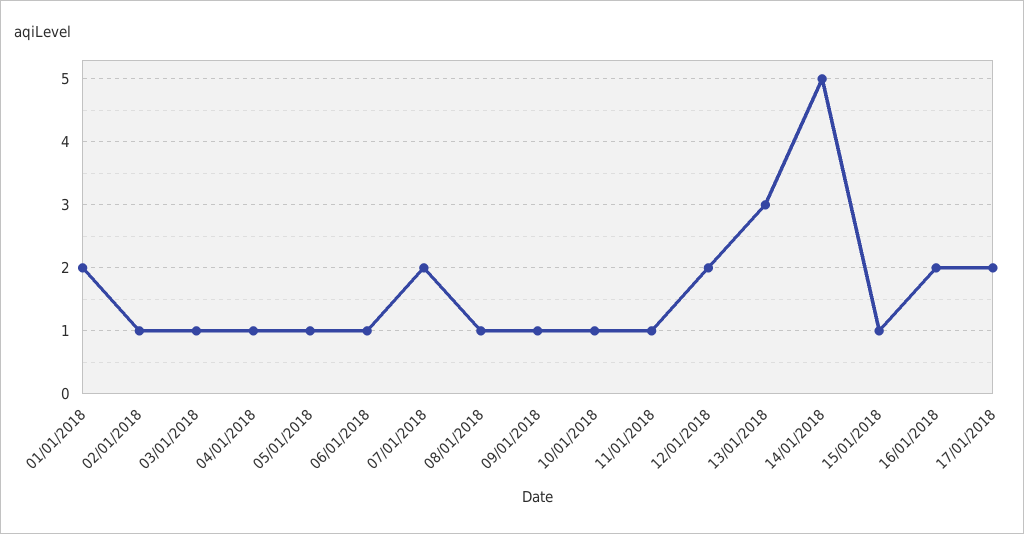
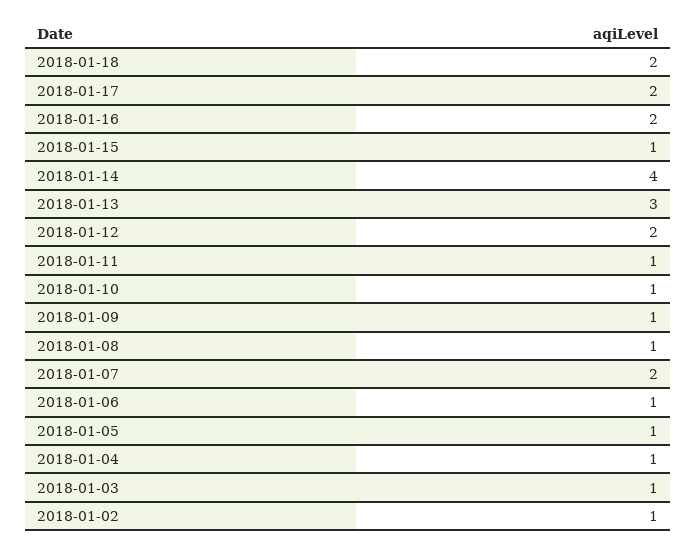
01/01/2018: 2 -> none
14/01/2018: 5 -> 4
2018-01-18: none -> 2

